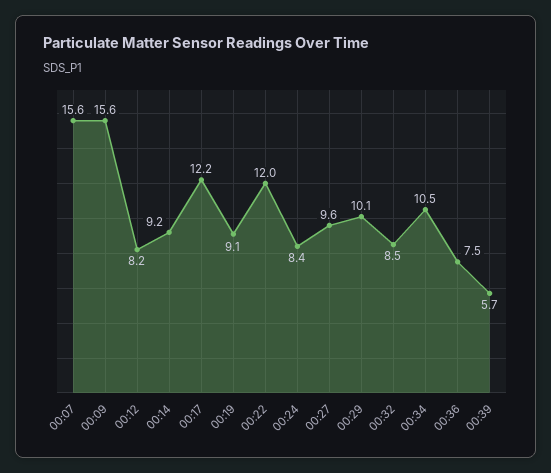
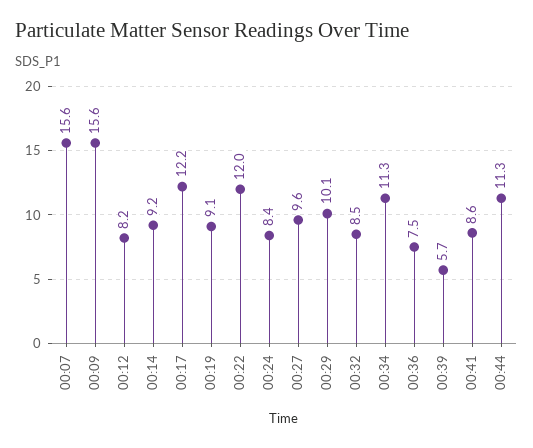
00:34: 10.5 -> 11.3
00:41: none -> 8.6
00:44: none -> 11.3

